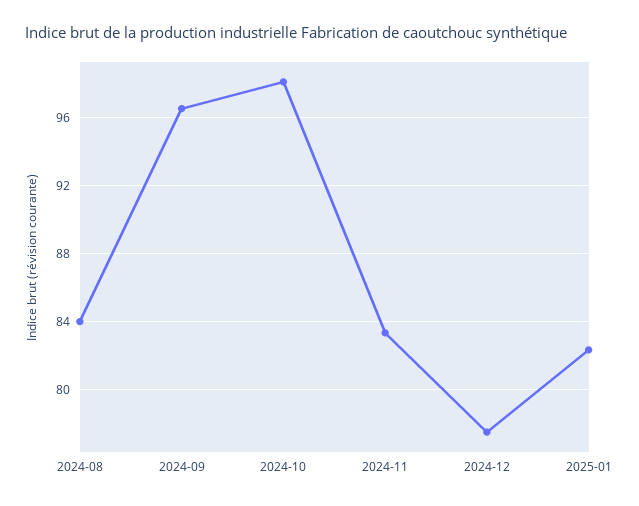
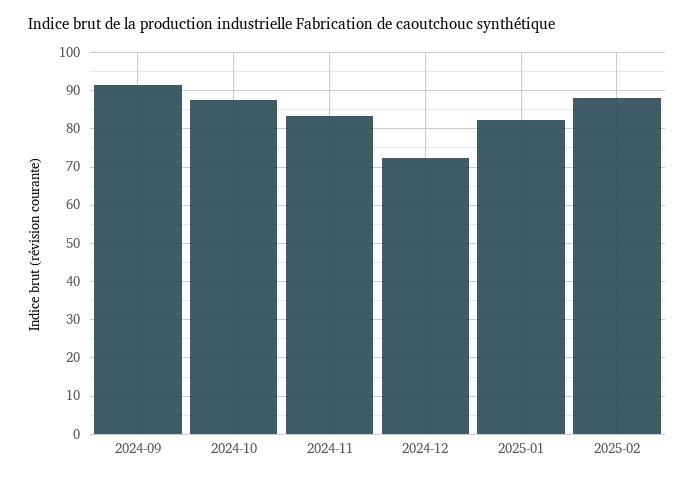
2024-08: 84 -> none
2024-09: 96.5 -> 92
2024-10: 98 -> 88
2024-12: 77.5 -> 72
2025-02: none -> 88

